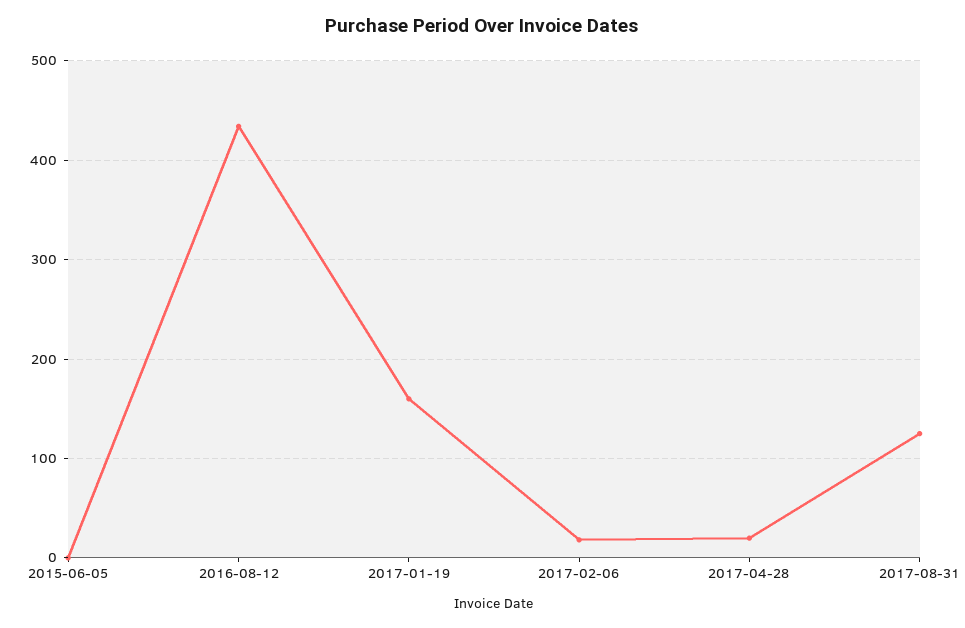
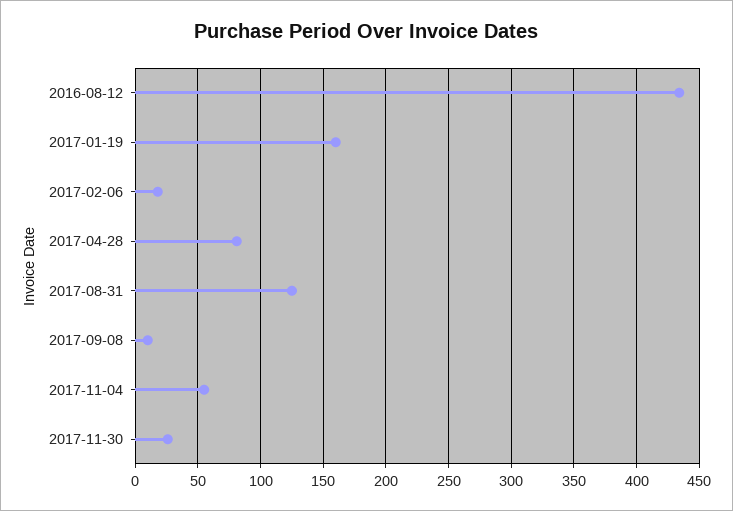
2015-06-05: 0 -> none
2017-04-28: 20 -> 80
2017-09-08: none -> 10
2017-11-04: none -> 55
2017-11-30: none -> 25

